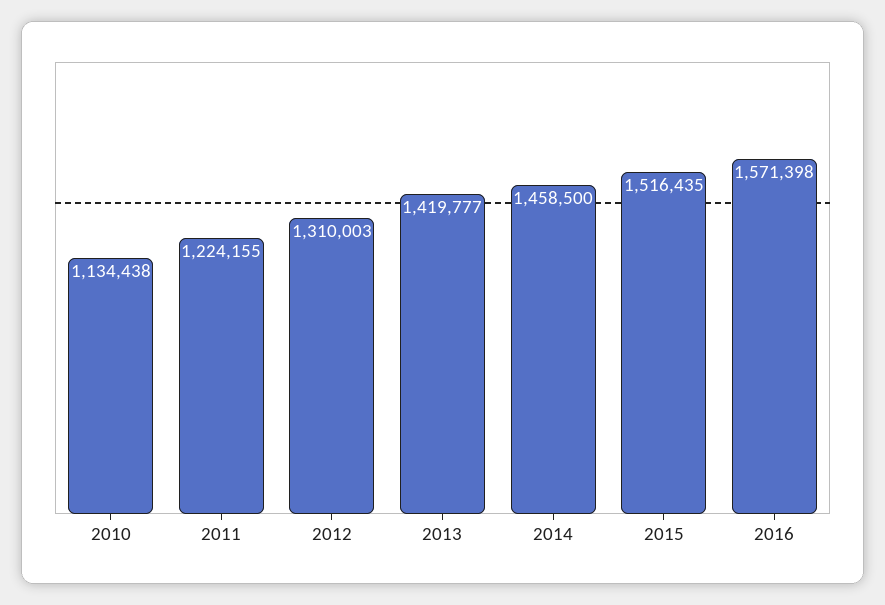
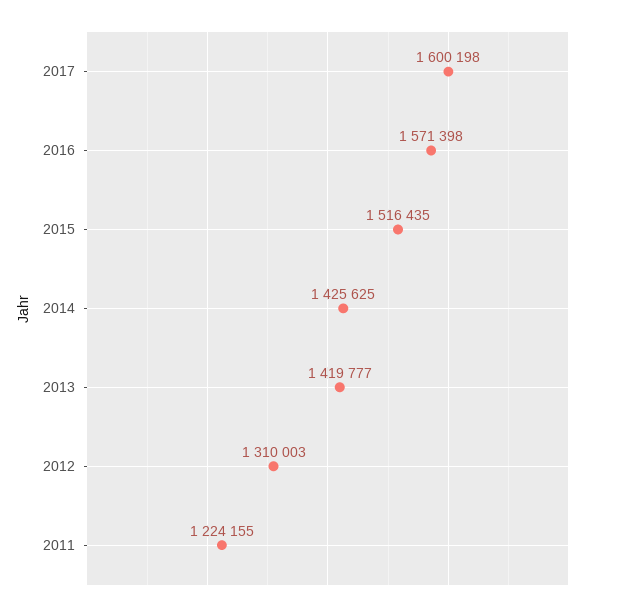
2010: 1134438 -> none
2014: 1458500 -> 1425625
2017: none -> 1600198

